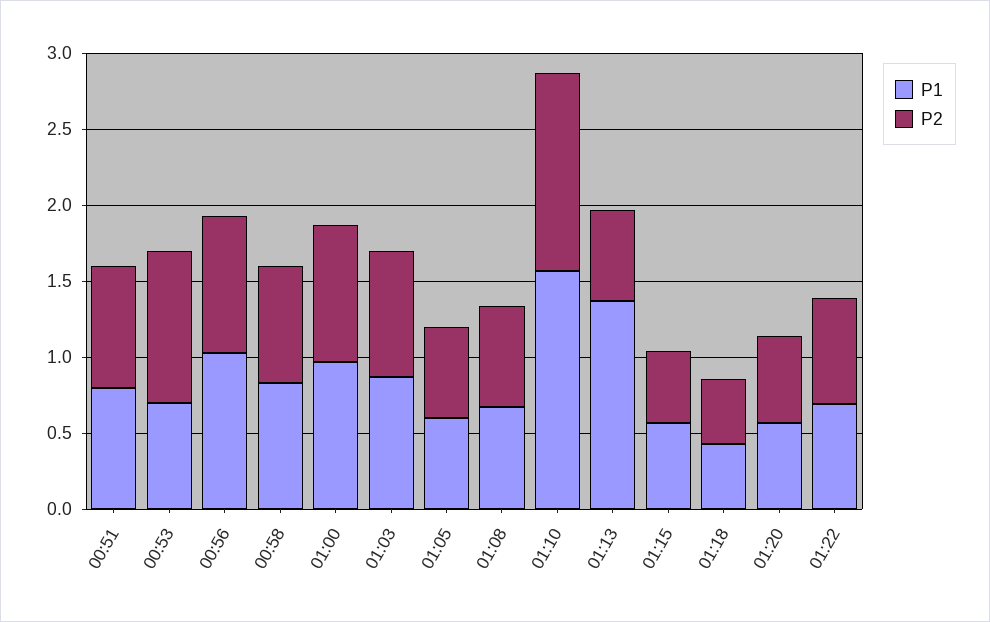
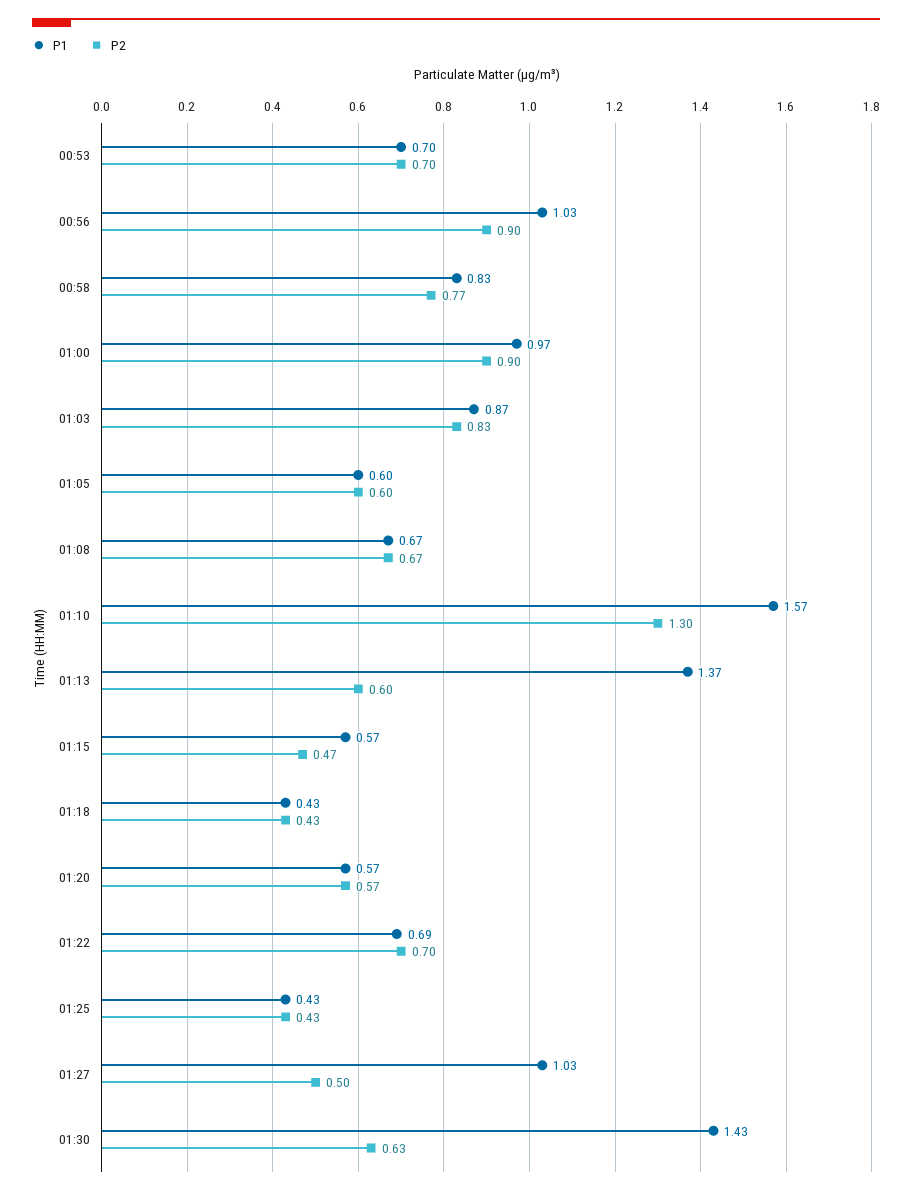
P1, 00:51: 0.8 -> none
P2, 00:51: 0.8 -> none
P2, 00:53: 1 -> 0.7
P1, 01:25: none -> 0.43
P2, 01:25: none -> 0.43
P1, 01:27: none -> 1.03
P2, 01:27: none -> 0.5
P1, 01:30: none -> 1.43
P2, 01:30: none -> 0.63

